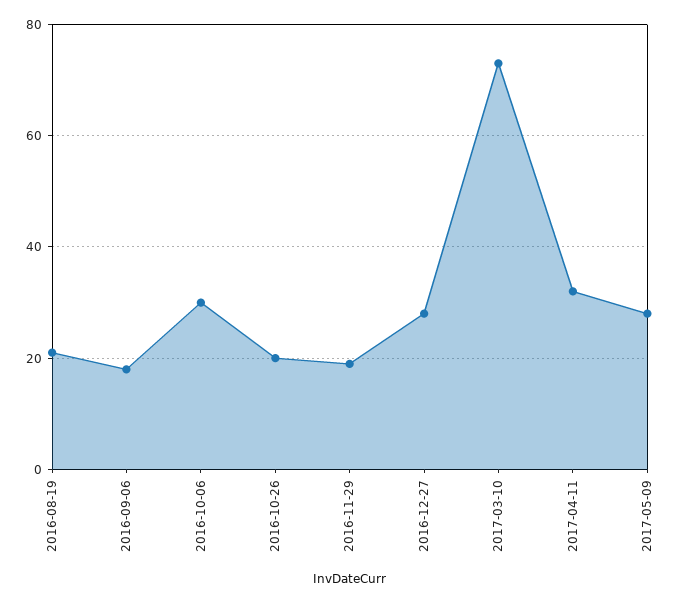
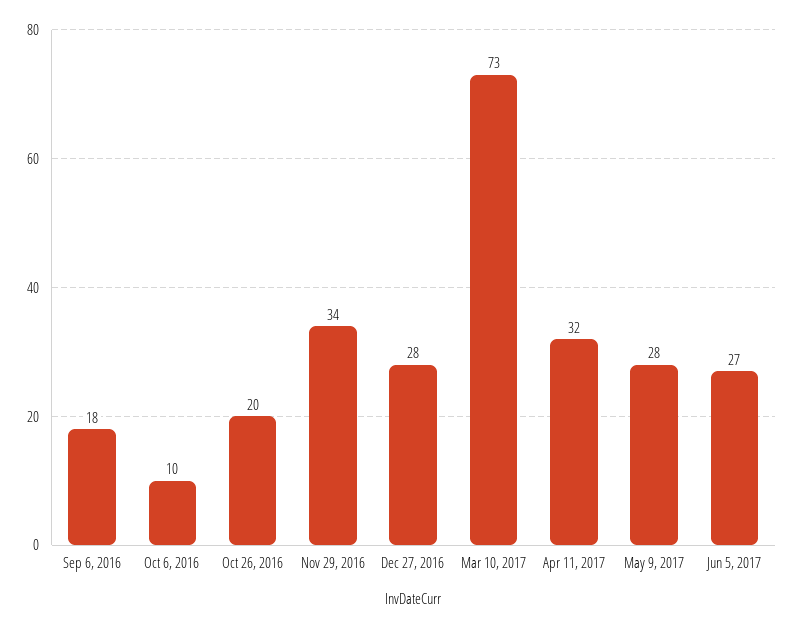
2016-08-19: 20 -> none
2016-10-06: 30 -> 10
2016-11-29: 20 -> 34
Jun 5, 2017: none -> 27

